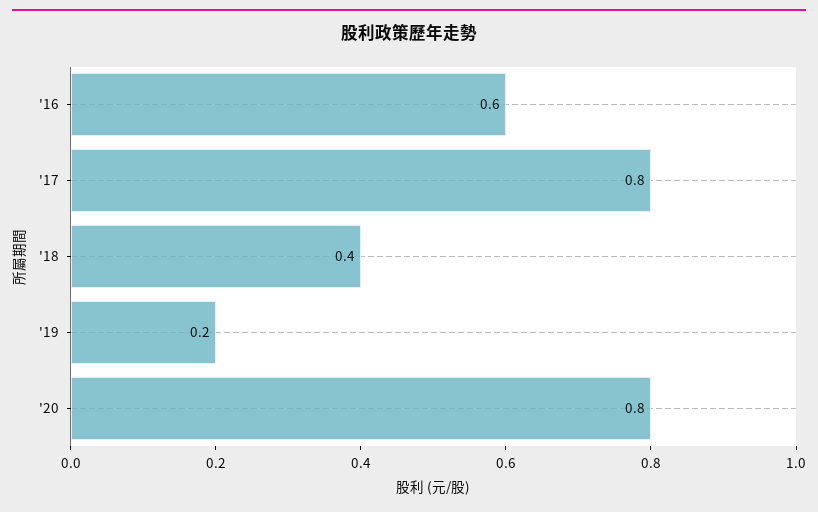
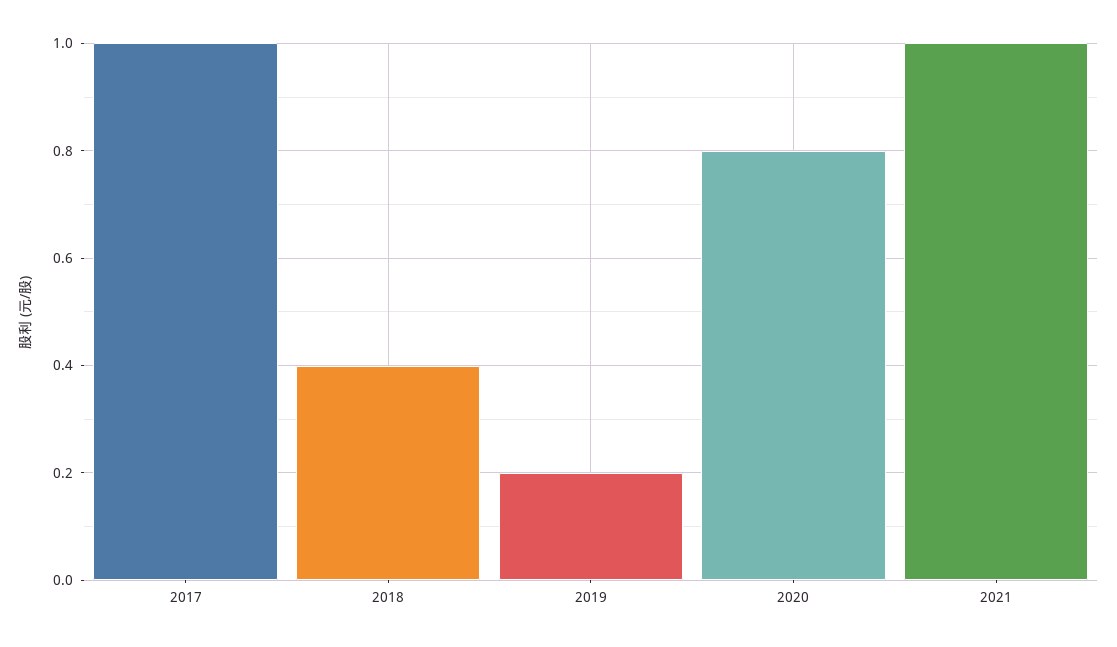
'16: 0.6 -> none
'17: 0.8 -> 1
2021: none -> 1

